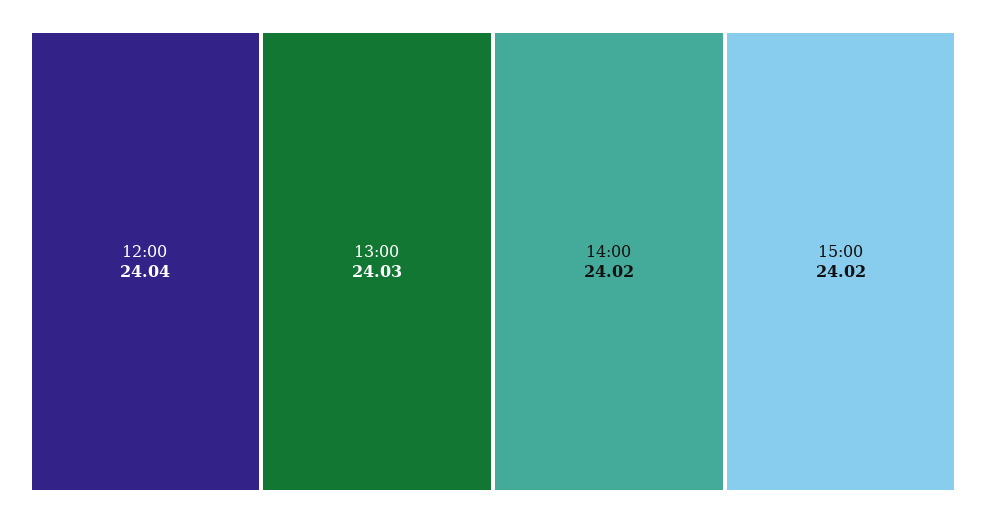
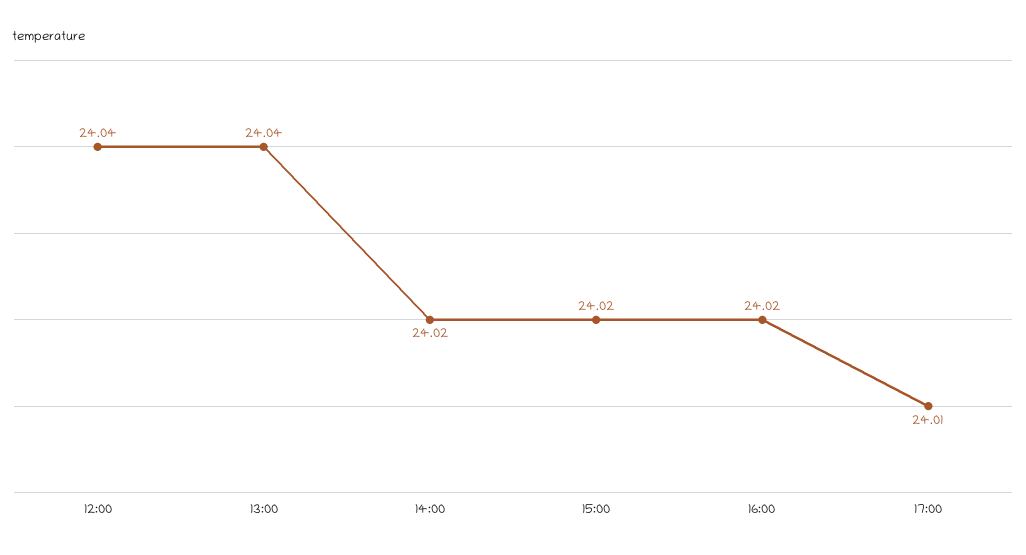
13:00: 24.03 -> 24.04
16:00: none -> 24.02
17:00: none -> 24.01

